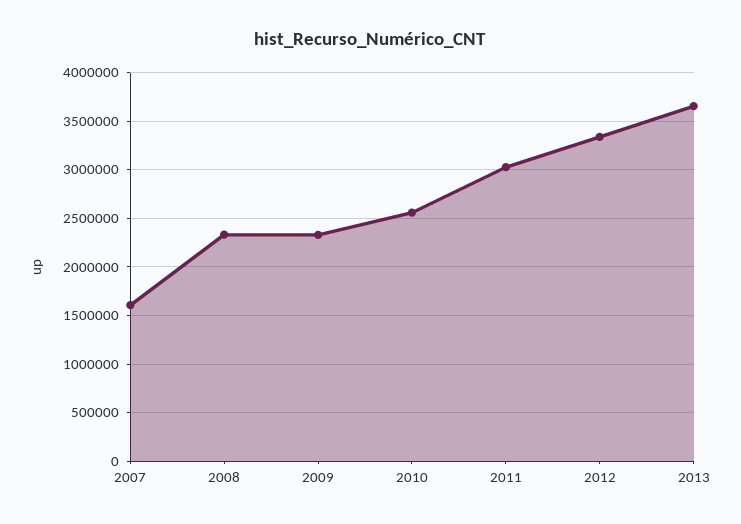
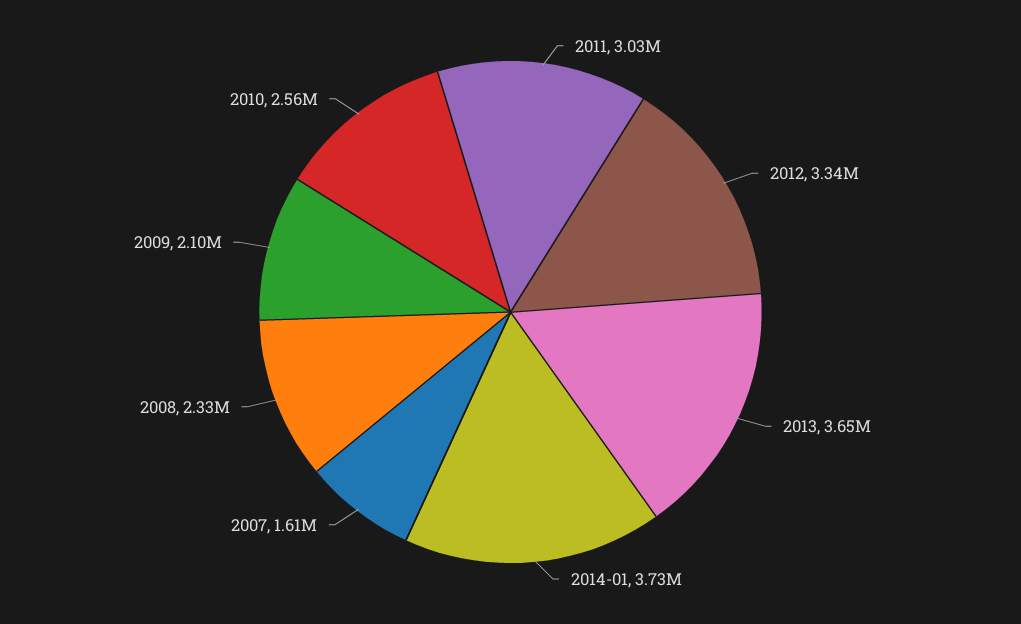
2009: 2300000 -> 2100000
2014-01: none -> 3730000

